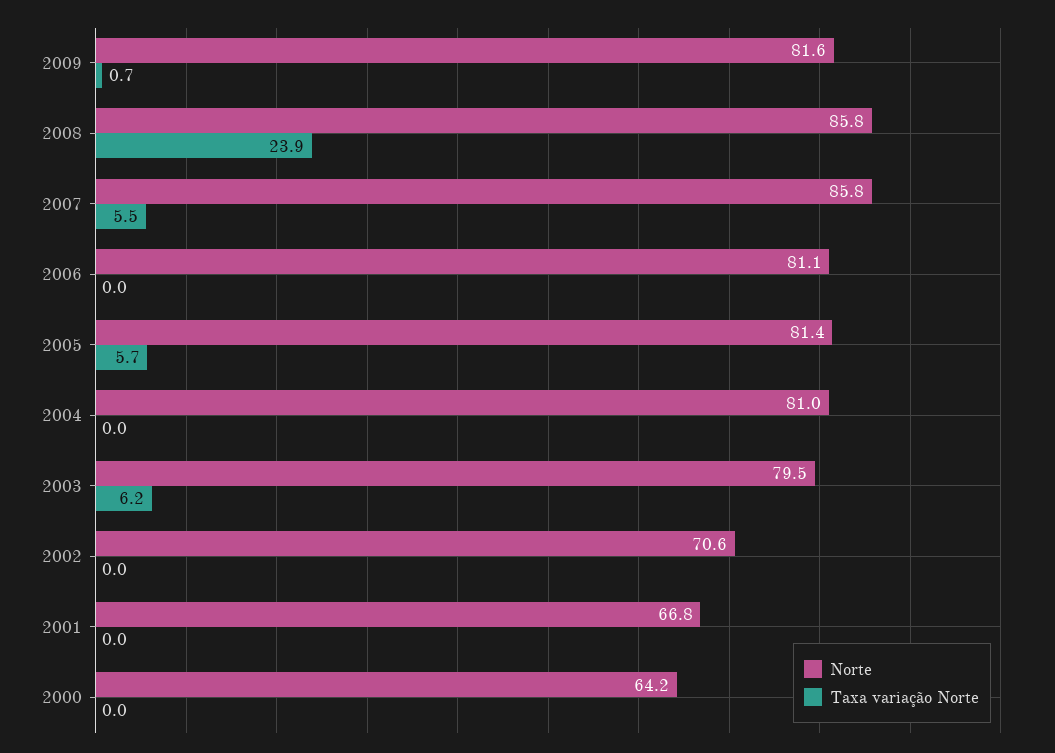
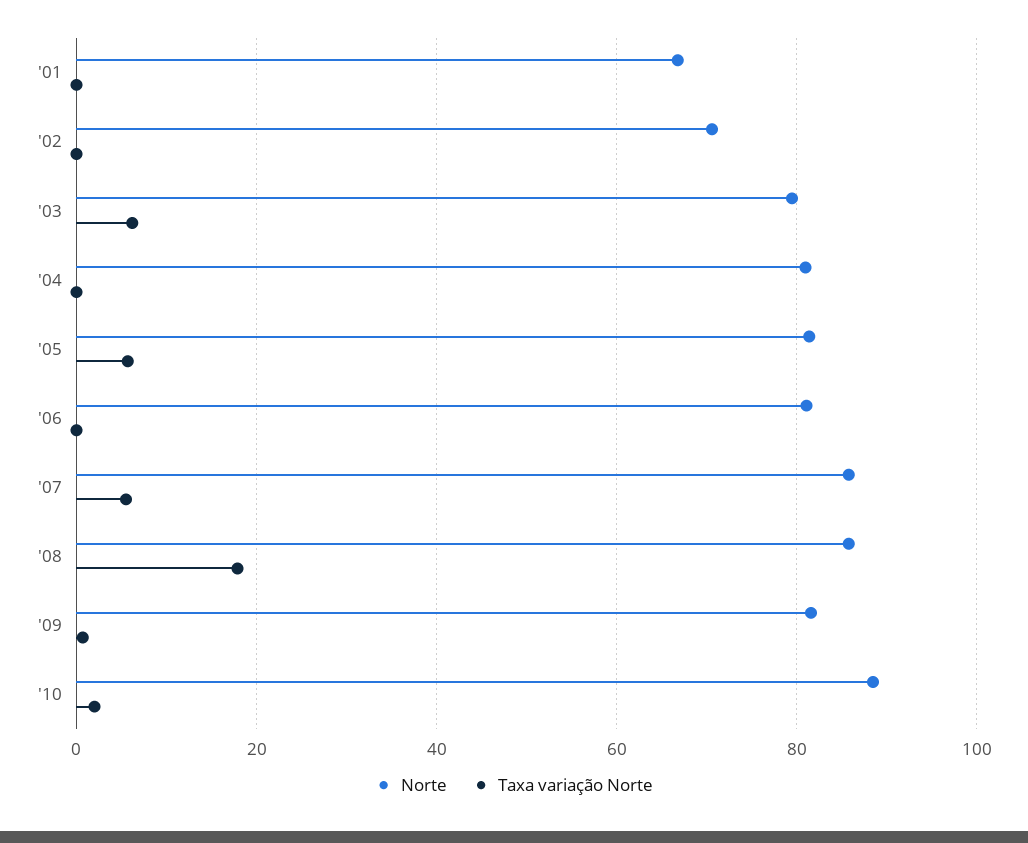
Taxa variação Norte, 2008: 23.9 -> 18
Norte, 2000: 64.2 -> none
Taxa variação Norte, 2000: 0 -> none
Norte, '10: none -> 88
Taxa variação Norte, '10: none -> 2

